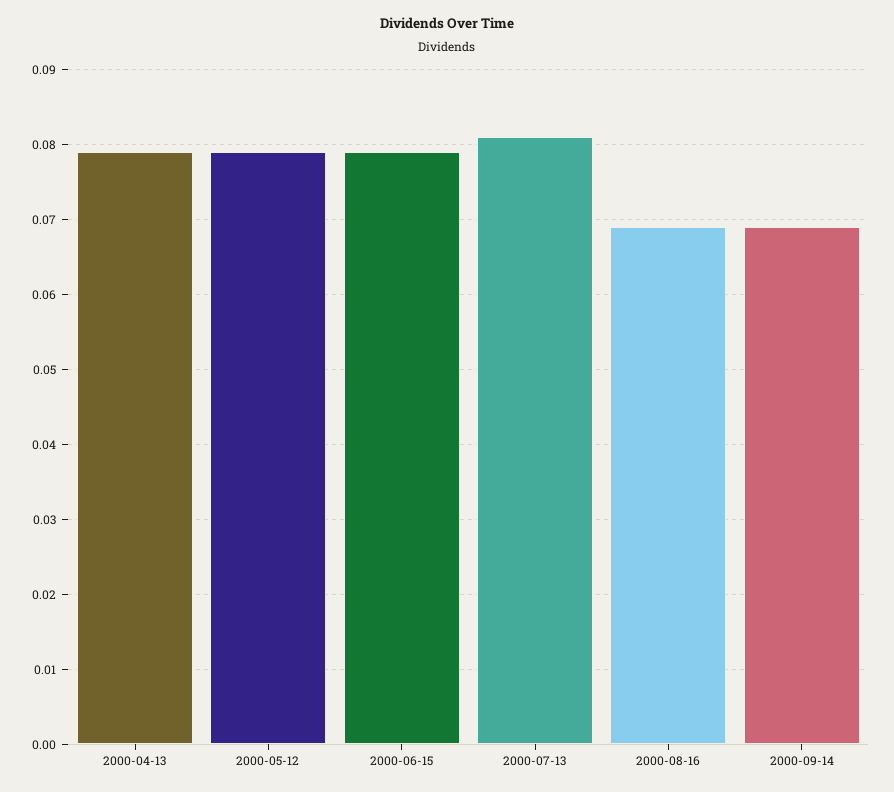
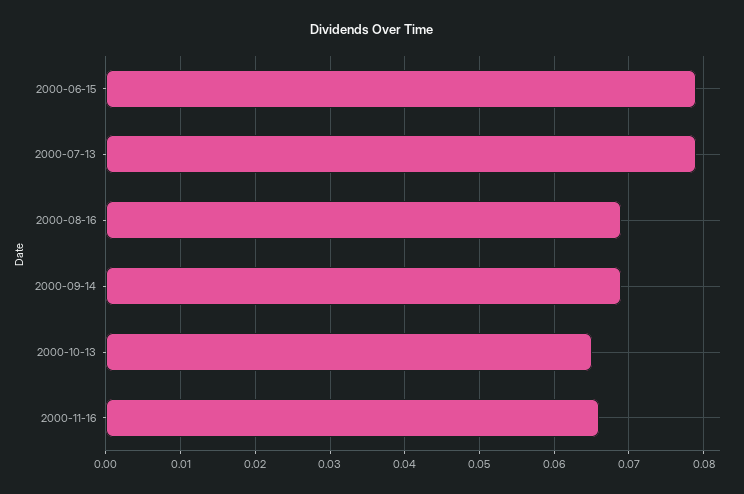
2000-04-13: 0.079 -> none
2000-05-12: 0.079 -> none
2000-07-13: 0.081 -> 0.079
2000-10-13: none -> 0.065
2000-11-16: none -> 0.066

